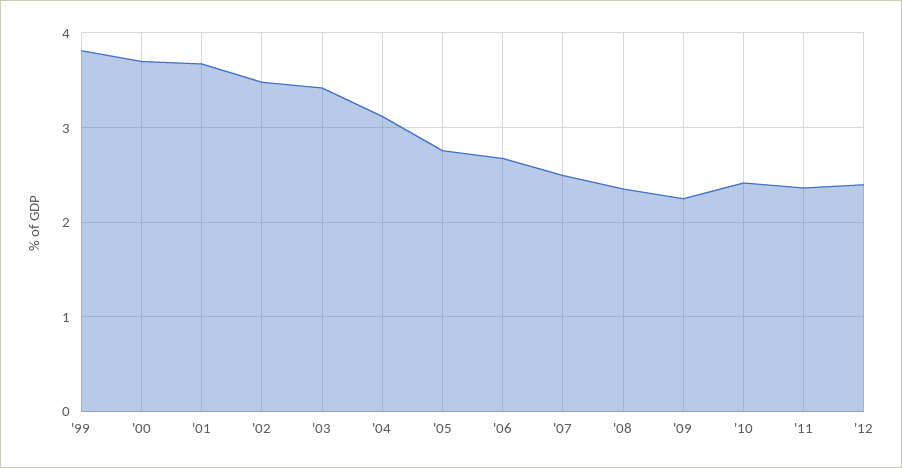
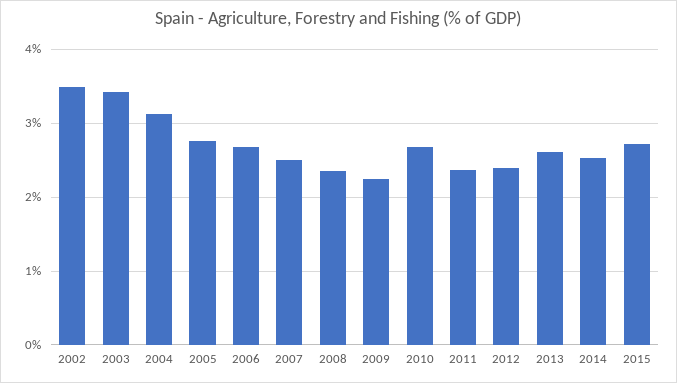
'99: 3.8 -> none
'00: 3.7 -> none
'01: 3.7 -> none
'10: 2.4 -> 2.7
2013: none -> 2.6
2014: none -> 2.5
2015: none -> 2.7

